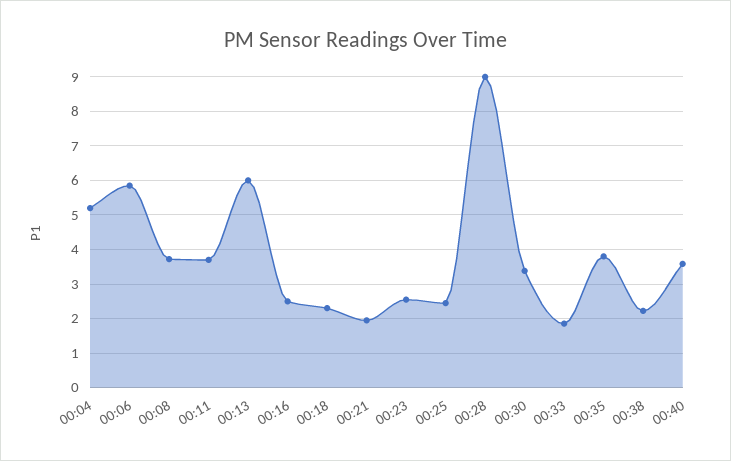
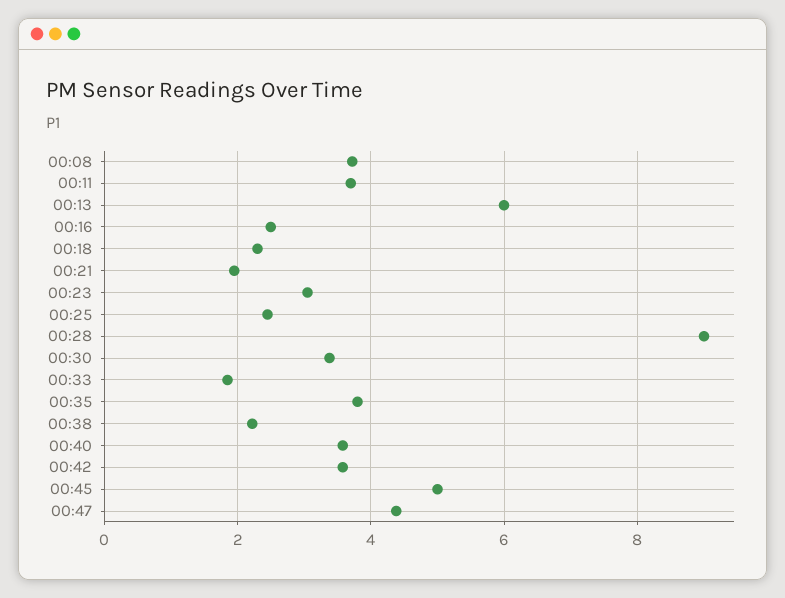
00:04: 5.2 -> none
00:06: 5.8 -> none
00:23: 2.6 -> 3
00:42: none -> 3.6
00:45: none -> 5
00:47: none -> 4.4

